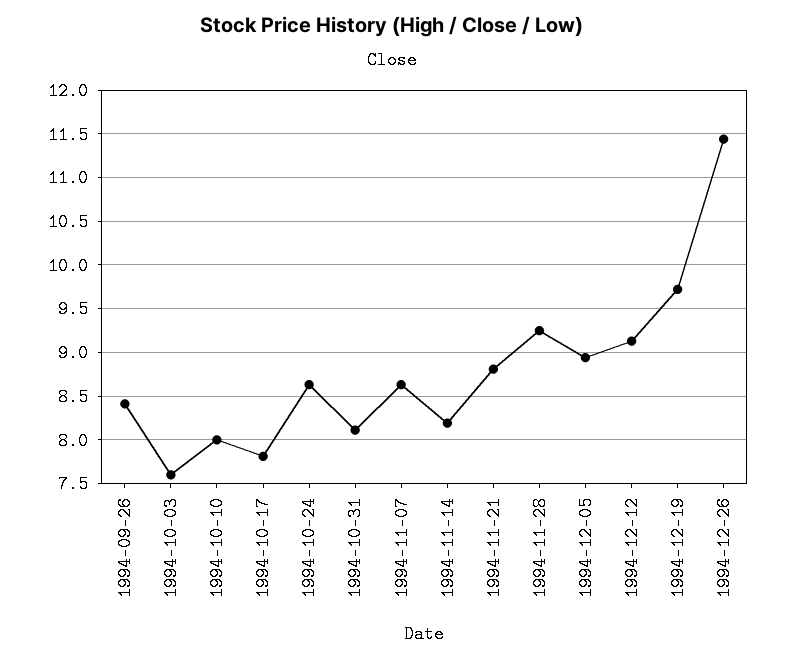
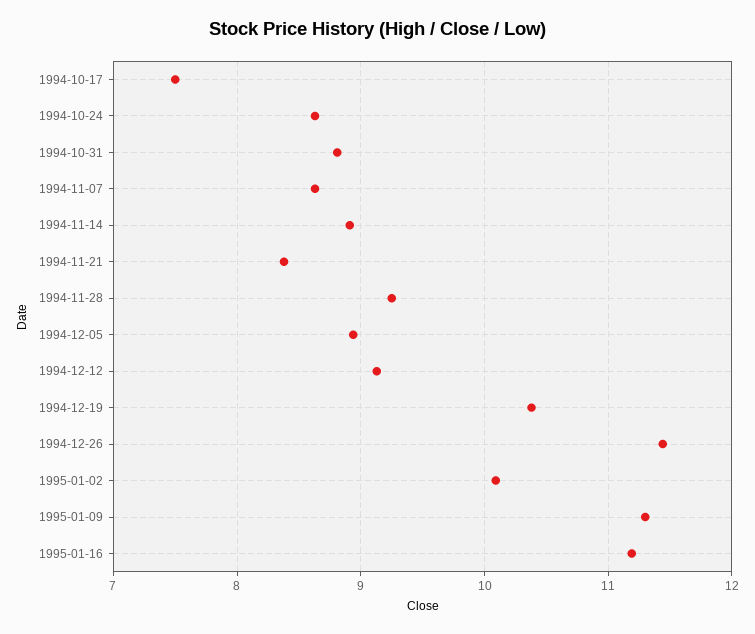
1994-09-26: 8.4 -> none
1994-10-03: 7.6 -> none
1994-10-10: 8 -> none
1994-10-17: 7.8 -> 7.5
1994-10-31: 8.1 -> 8.8
1994-11-14: 8.2 -> 8.9
1994-11-21: 8.8 -> 8.4
1994-12-19: 9.7 -> 10.4
1995-01-02: none -> 10.1
1995-01-09: none -> 11.3
1995-01-16: none -> 11.2

